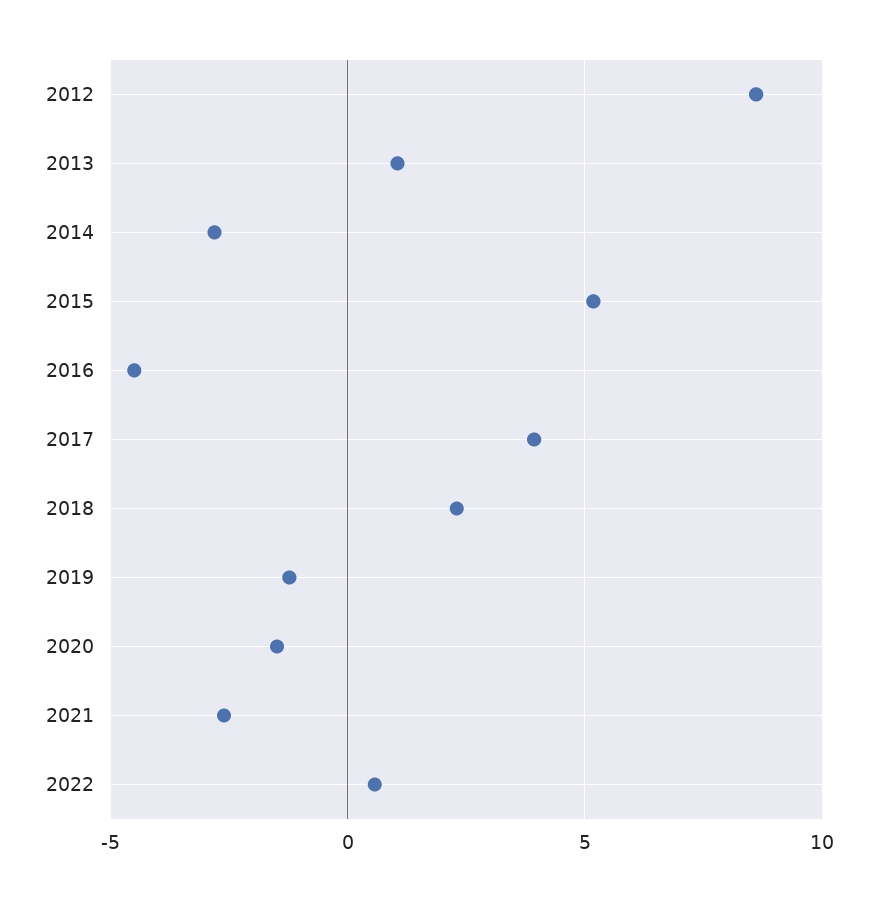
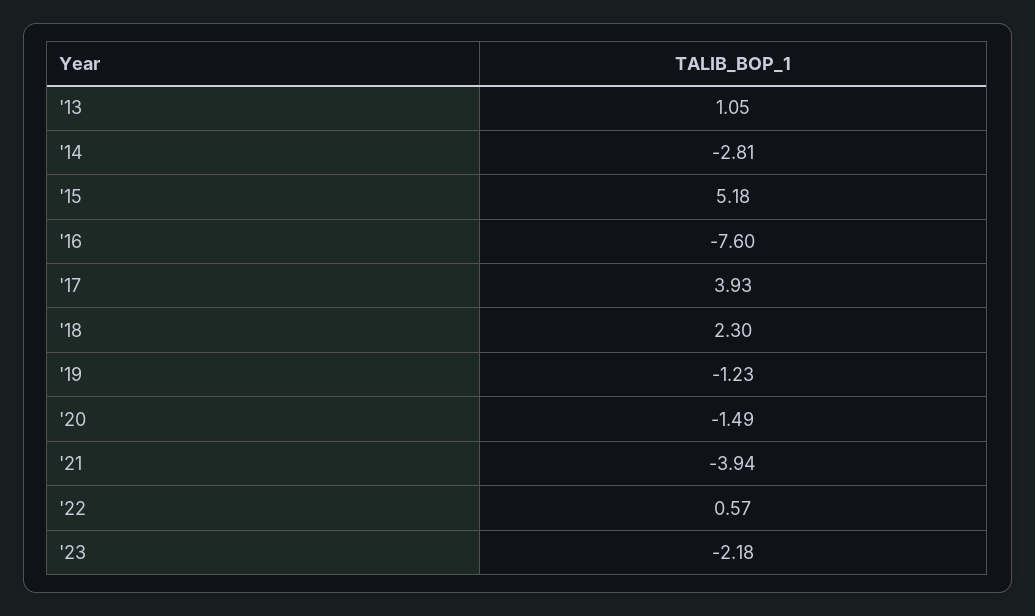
2012: 8.5 -> none
2016: -4.5 -> -7.6
2021: -2.5 -> -3.94
'23: none -> -2.18

